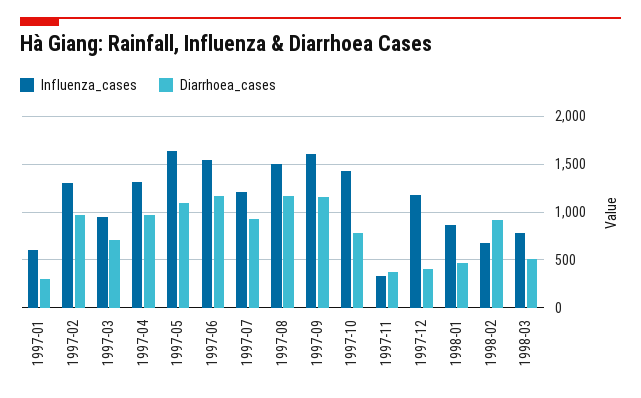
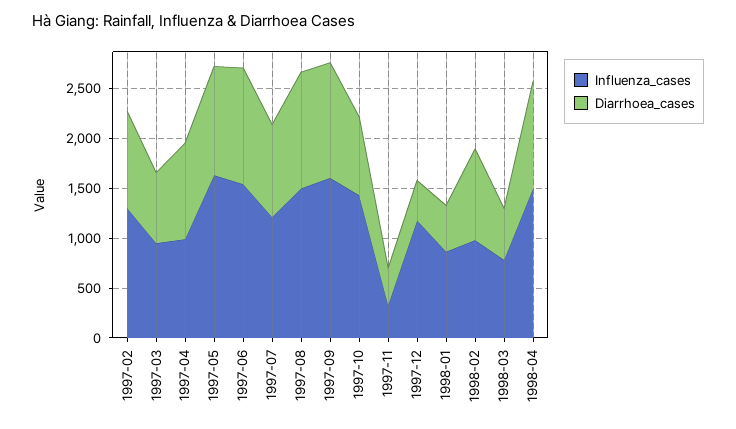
Influenza_cases, 1997-01: 600 -> none
Diarrhoea_cases, 1997-01: 300 -> none
Influenza_cases, 1997-04: 1300 -> 1000
Influenza_cases, 1998-02: 700 -> 1000
Influenza_cases, 1998-04: none -> 1500
Diarrhoea_cases, 1998-04: none -> 1100

